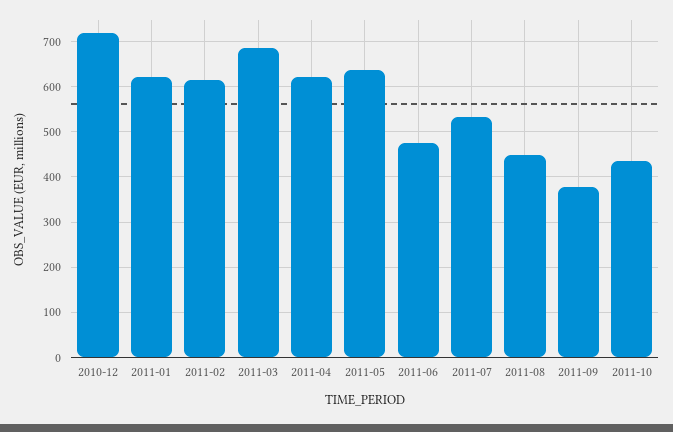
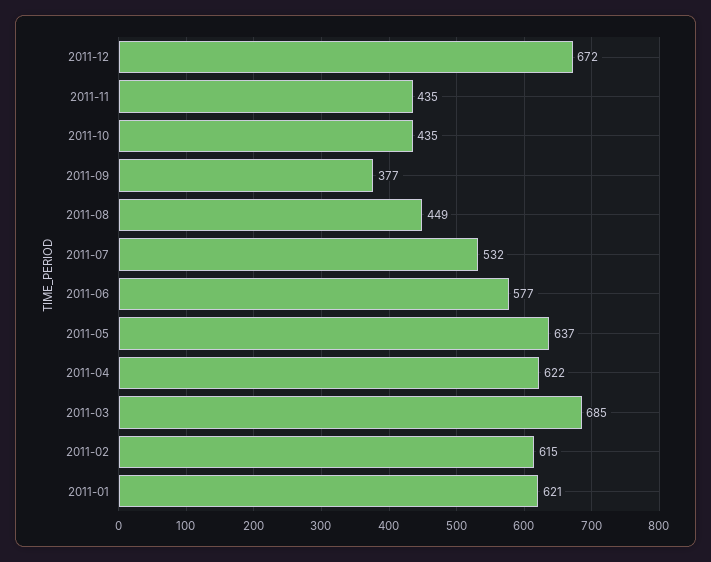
2010-12: 720 -> none
2011-06: 480 -> 577
2011-12: none -> 672
2011-11: none -> 435

